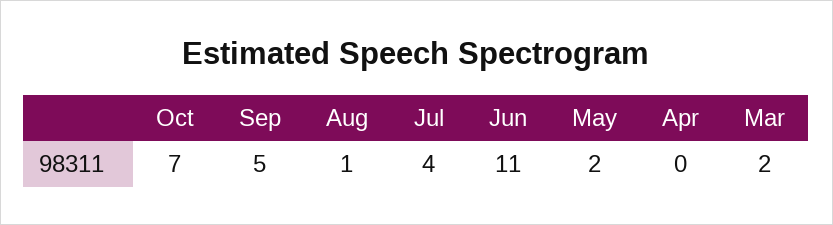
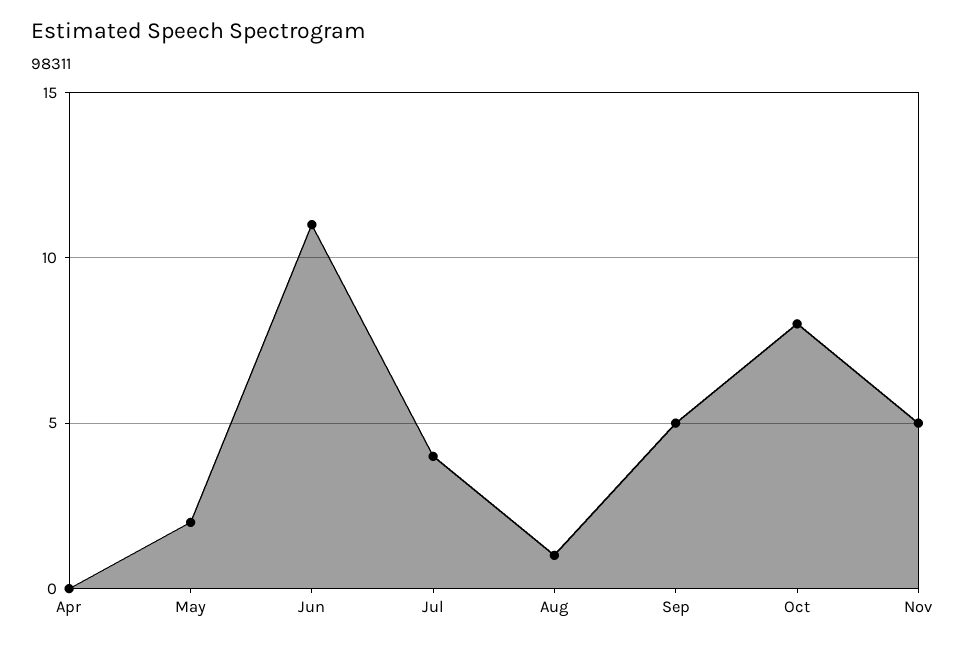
Oct: 7 -> 8
Mar: 2 -> none
Nov: none -> 5

